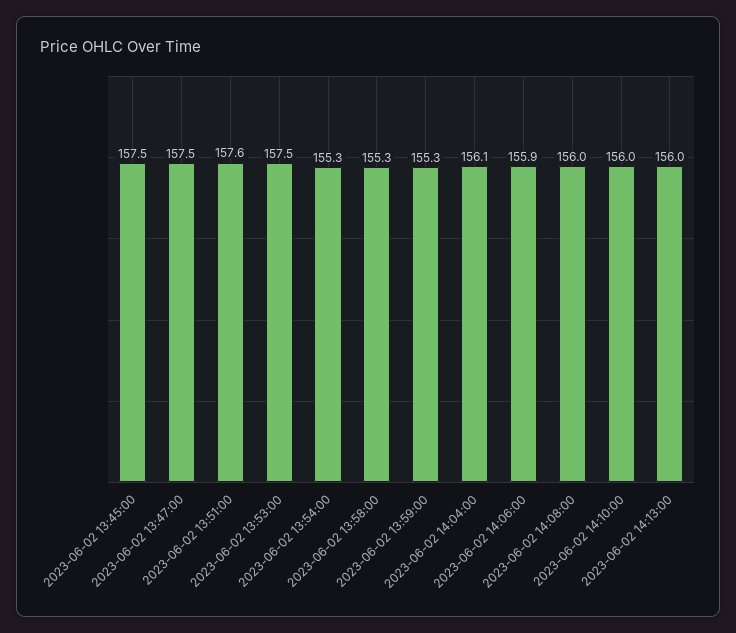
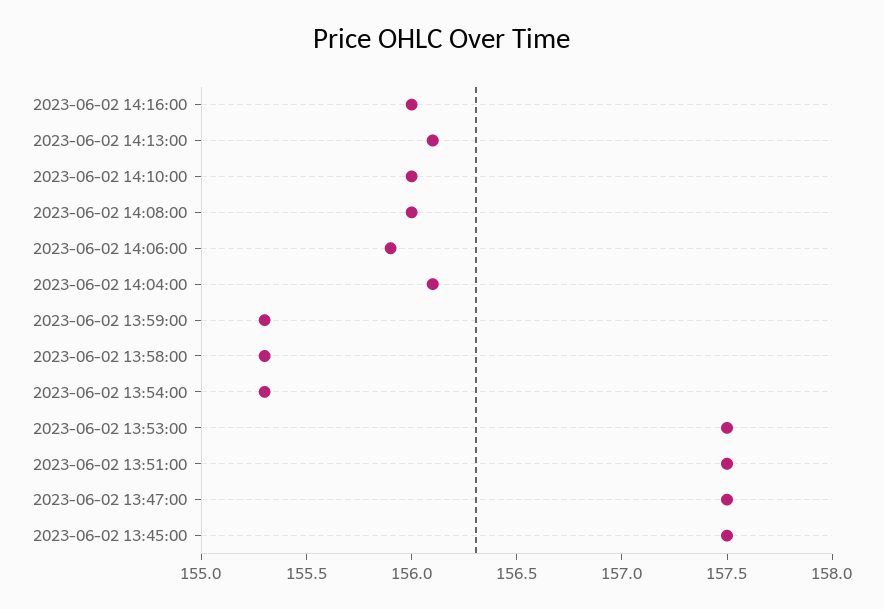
2023-06-02 13:51:00: 157.6 -> 157.5
2023-06-02 14:13:00: 156 -> 156.1
2023-06-02 14:16:00: none -> 156

